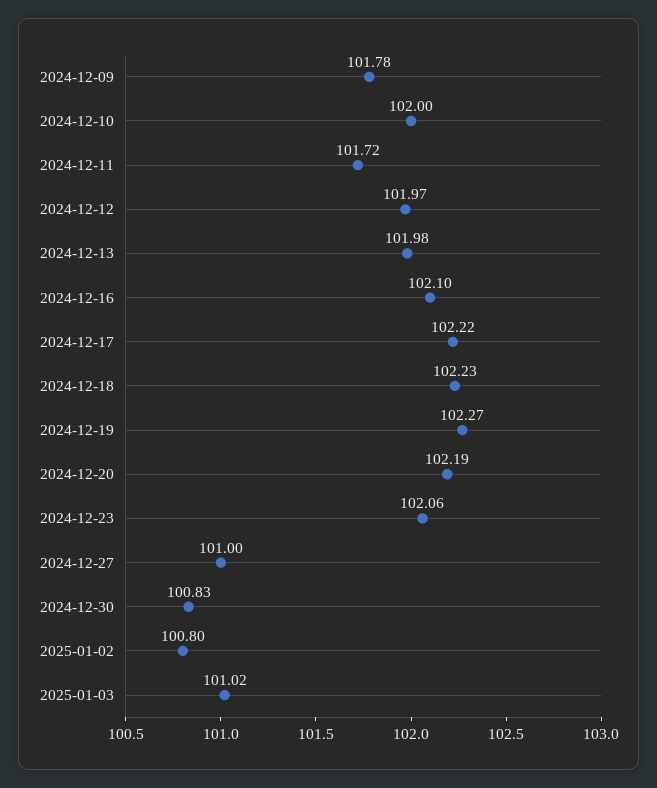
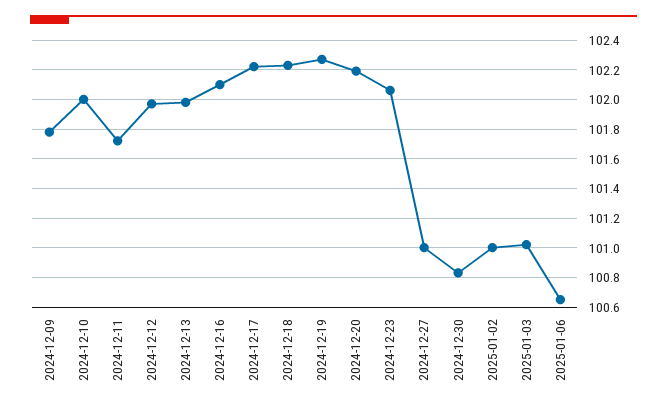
2025-01-02: 100.8 -> 101
2025-01-06: none -> 100.65

